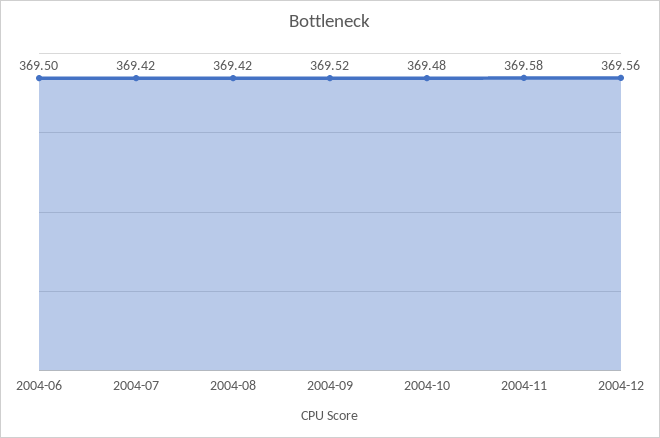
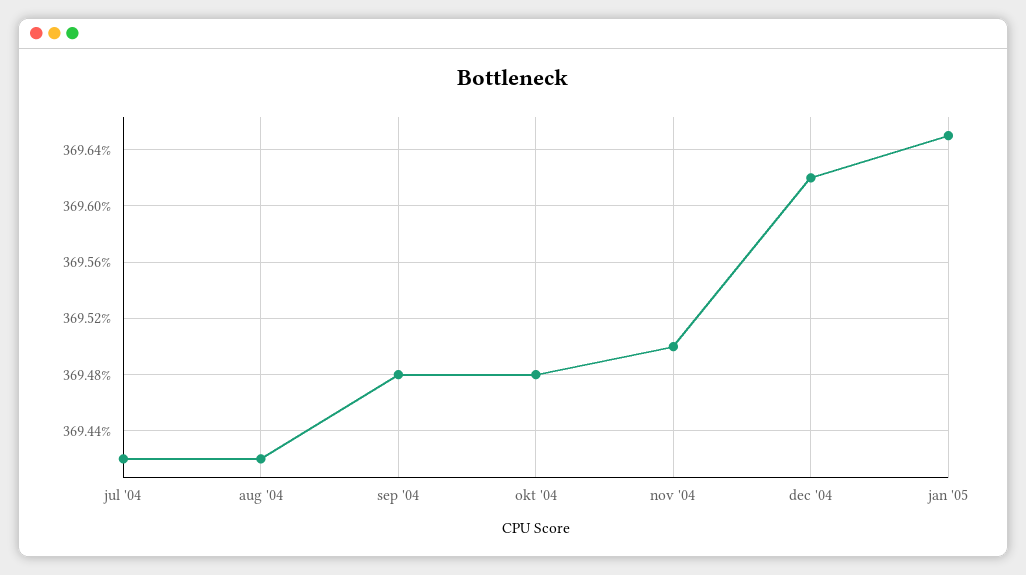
2004-06: 369.5 -> none
2004-09: 369.52 -> 369.48
2004-11: 369.58 -> 369.5
2004-12: 369.56 -> 369.62
jan '05: none -> 369.65

